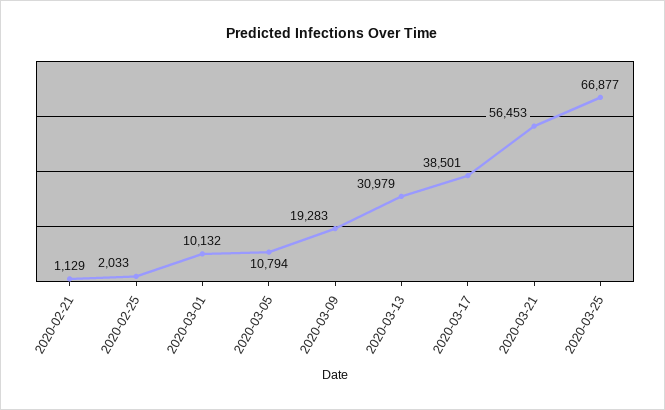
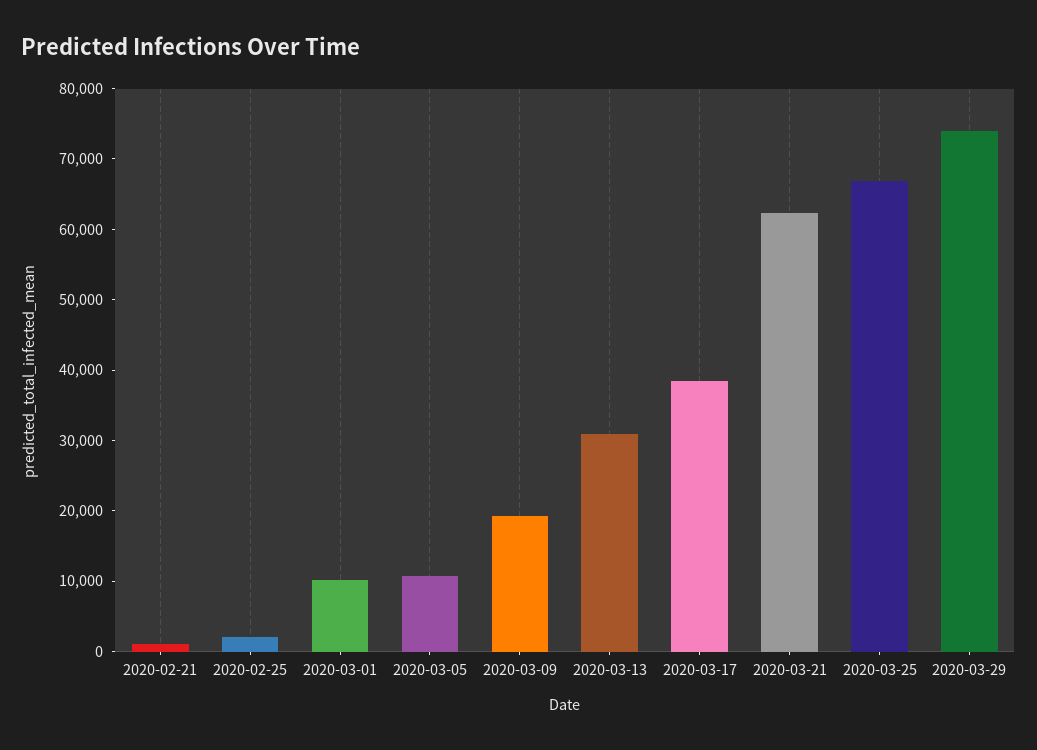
2020-03-21: 56453 -> 62000
2020-03-29: none -> 74000

